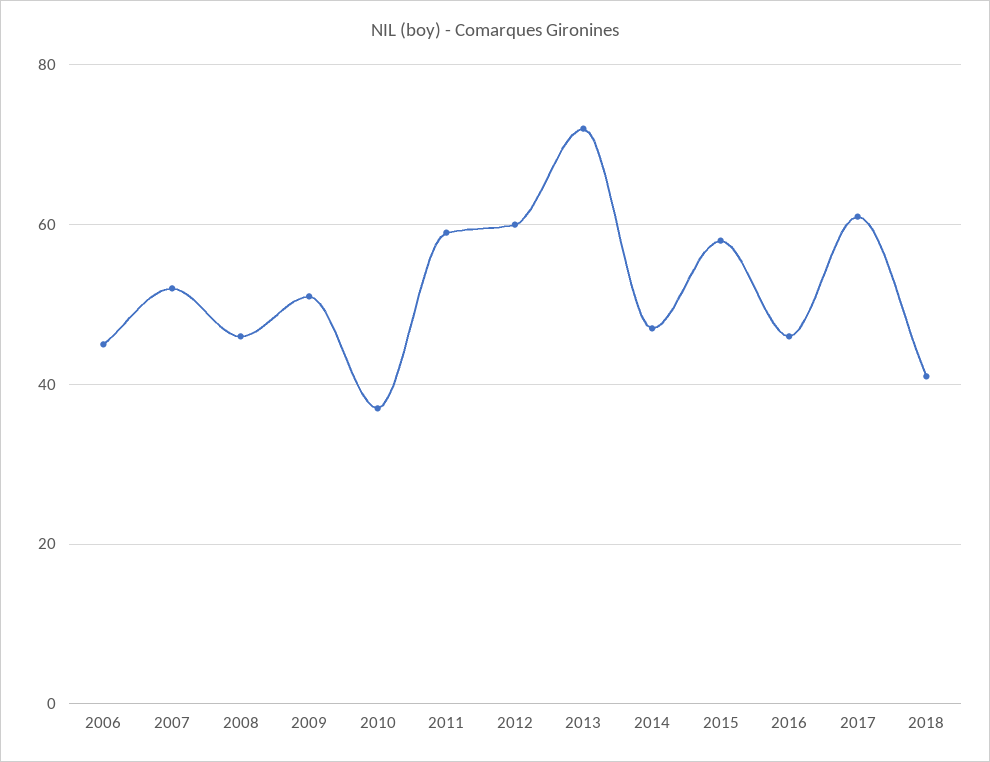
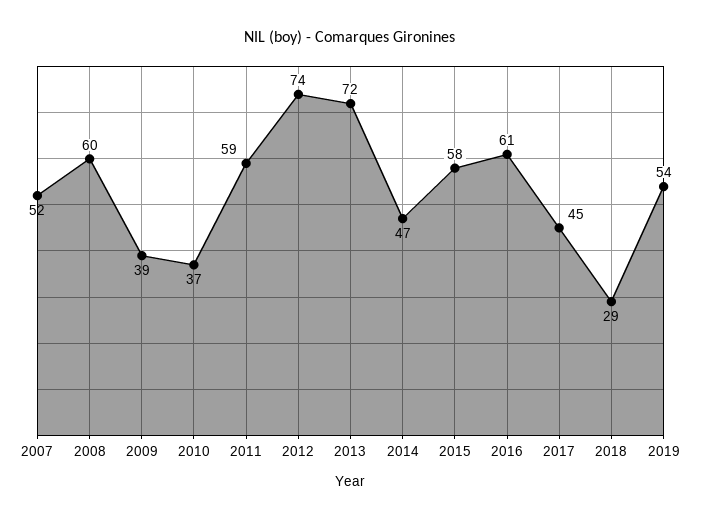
2006: 45 -> none
2008: 45 -> 60
2009: 50 -> 39
2012: 60 -> 74
2016: 45 -> 61
2017: 60 -> 45
2018: 40 -> 29
2019: none -> 54

